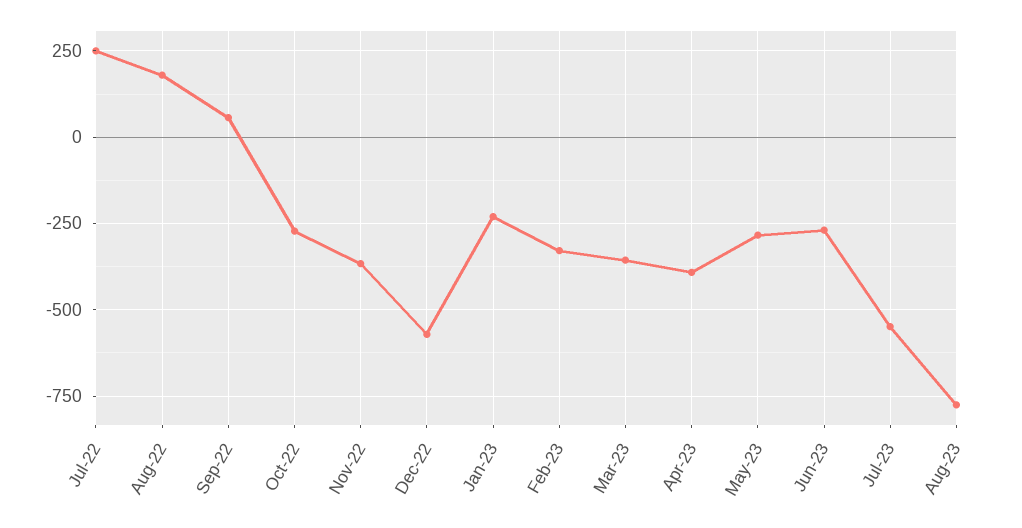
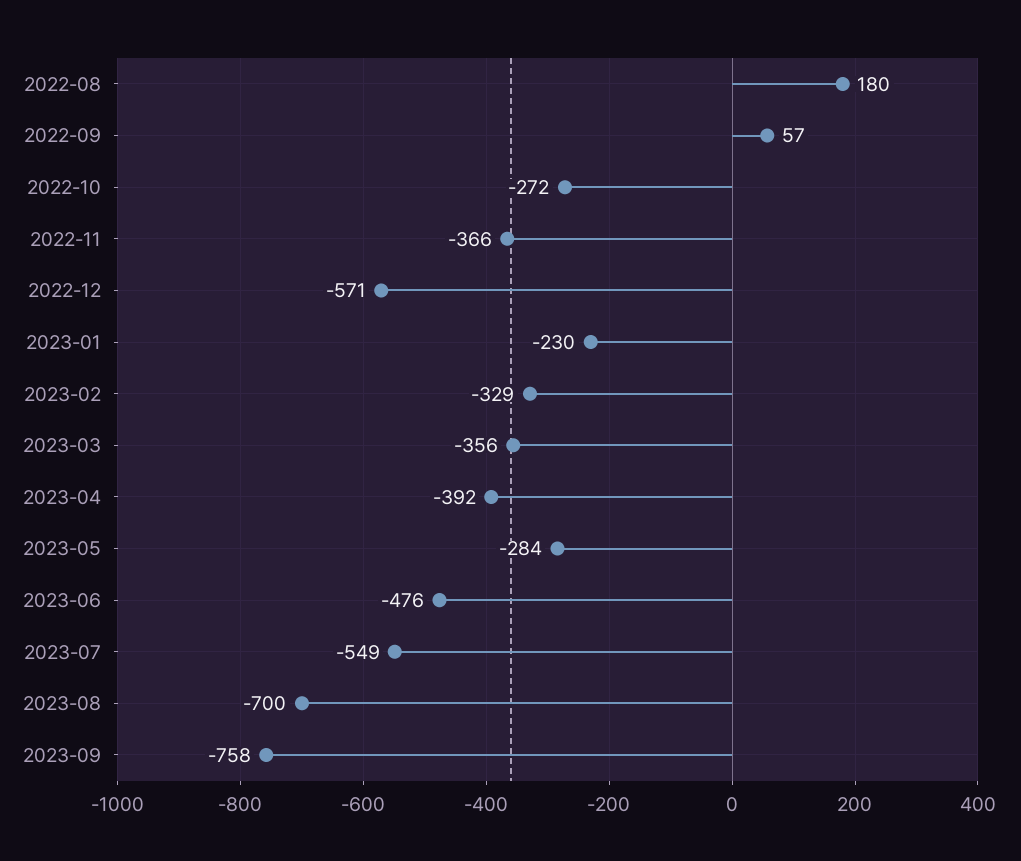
Jul-22: 250 -> none
Jun-23: -275 -> -476
Aug-23: -775 -> -700
2023-09: none -> -758

